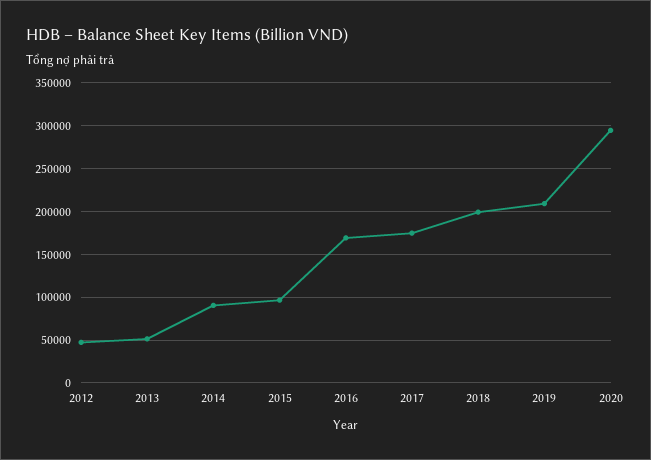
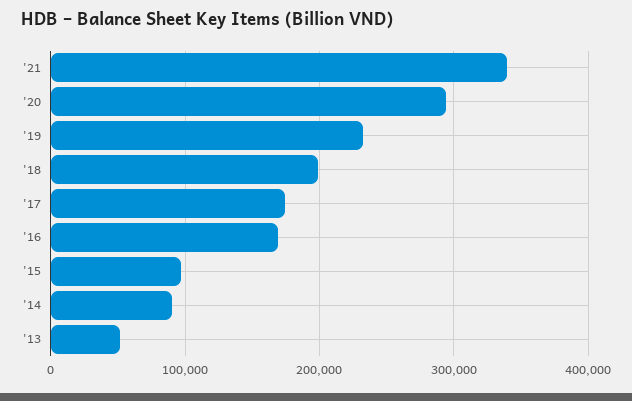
2012: 50000 -> none
2019: 210000 -> 230000
'21: none -> 340000

